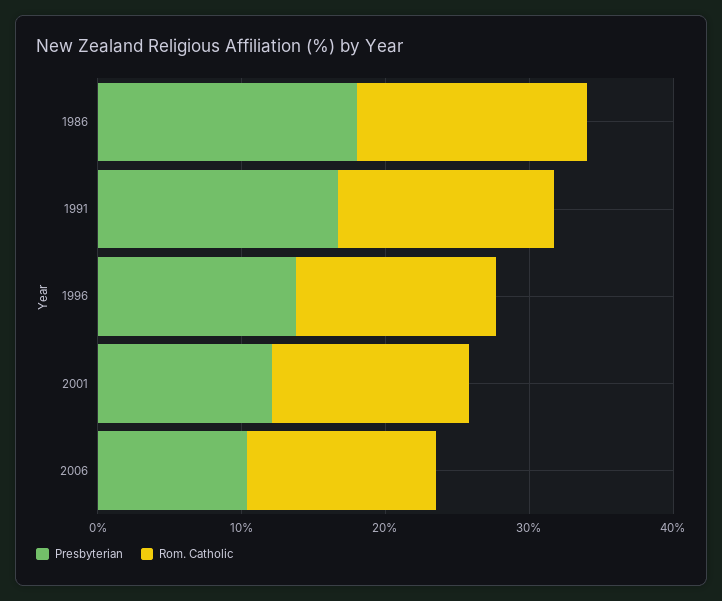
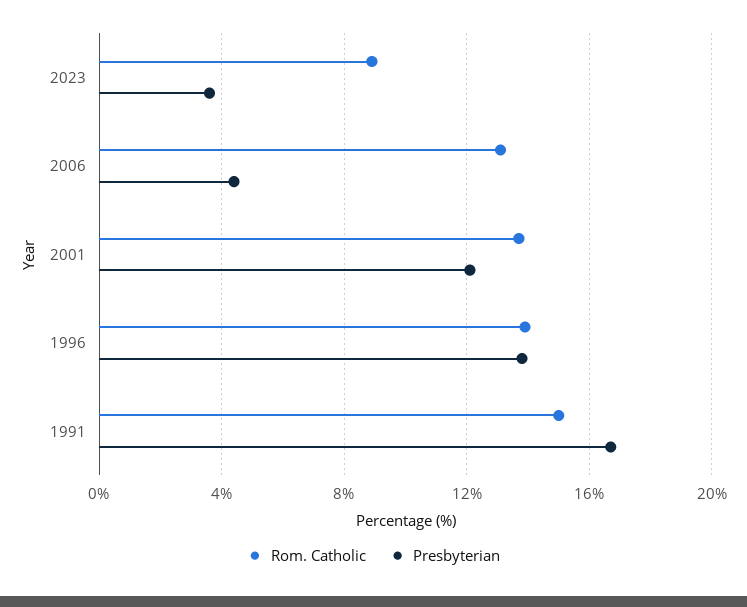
Presbyterian, 1986: 18 -> none
Rom. Catholic, 1986: 16 -> none
Presbyterian, 2006: 10 -> 4.5
Rom. Catholic, 2023: none -> 9
Presbyterian, 2023: none -> 3.5

